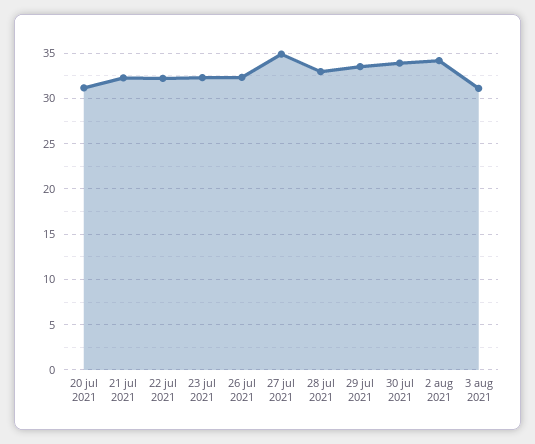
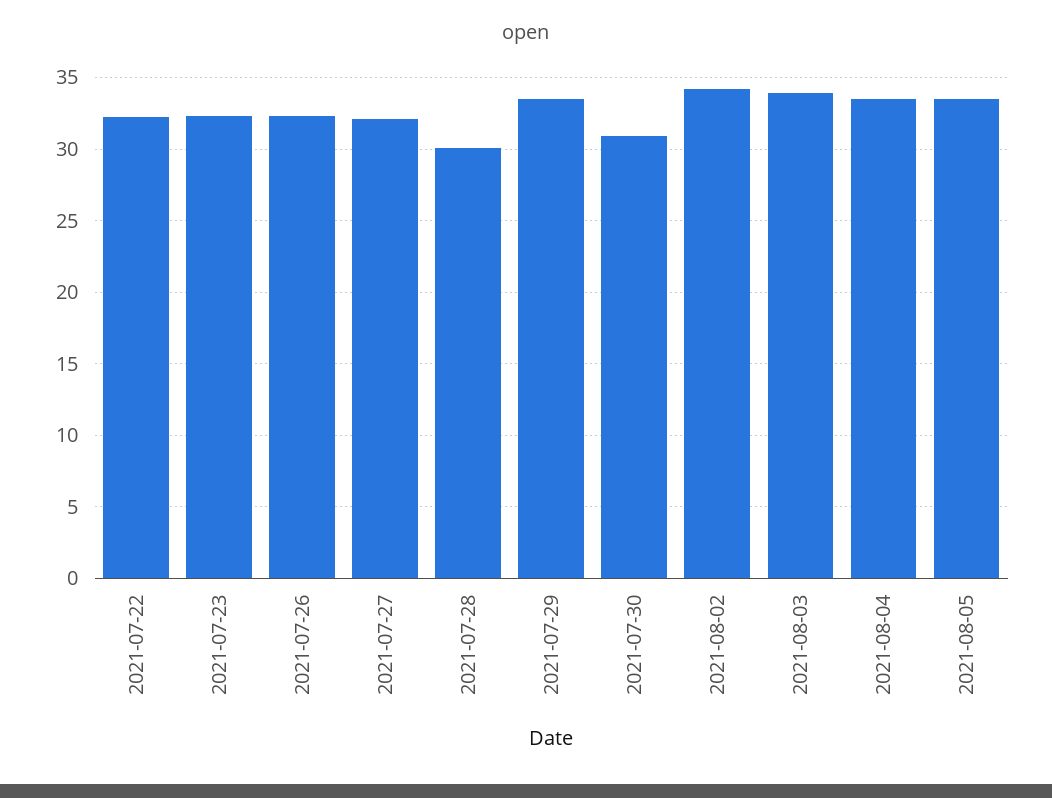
20 jul 2021: 31 -> none
21 jul 2021: 32 -> none
27 jul 2021: 35 -> 32
28 jul 2021: 33 -> 30
30 jul 2021: 34 -> 31
3 aug 2021: 31 -> 34
2021-08-04: none -> 33.5
2021-08-05: none -> 33.5

